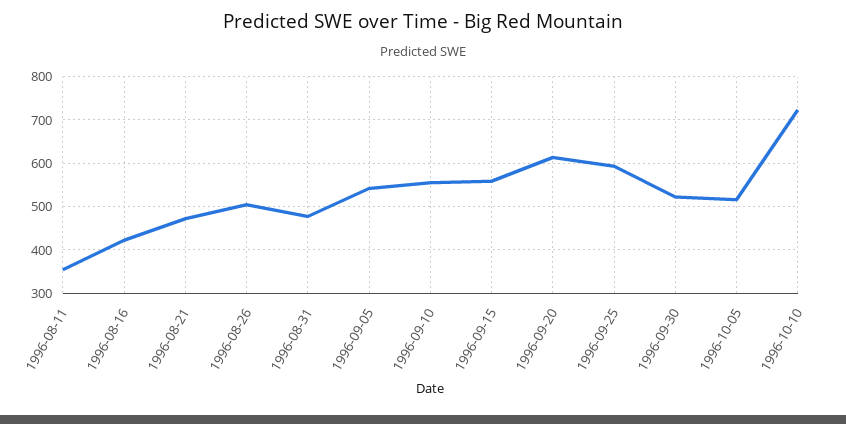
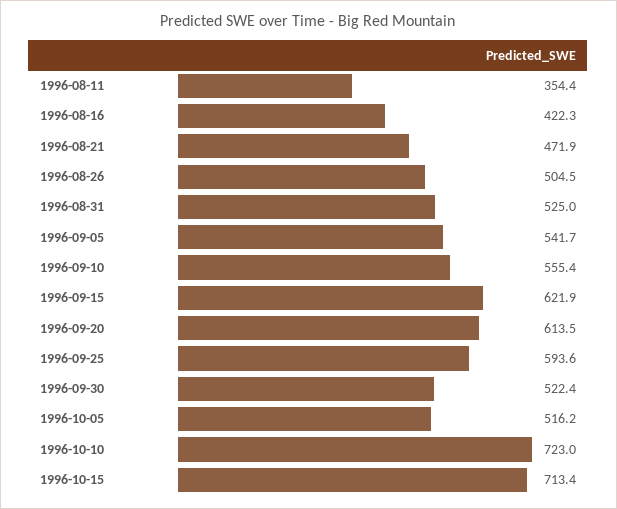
1996-08-31: 480 -> 525
1996-09-15: 560 -> 621.9
1996-10-15: none -> 713.4

